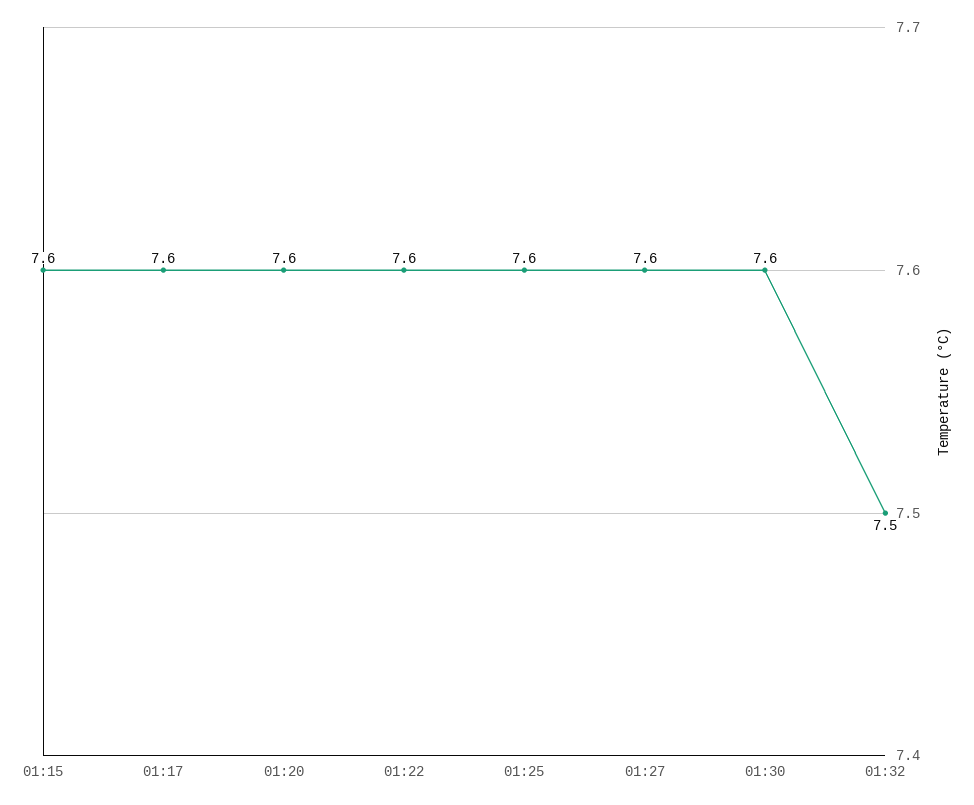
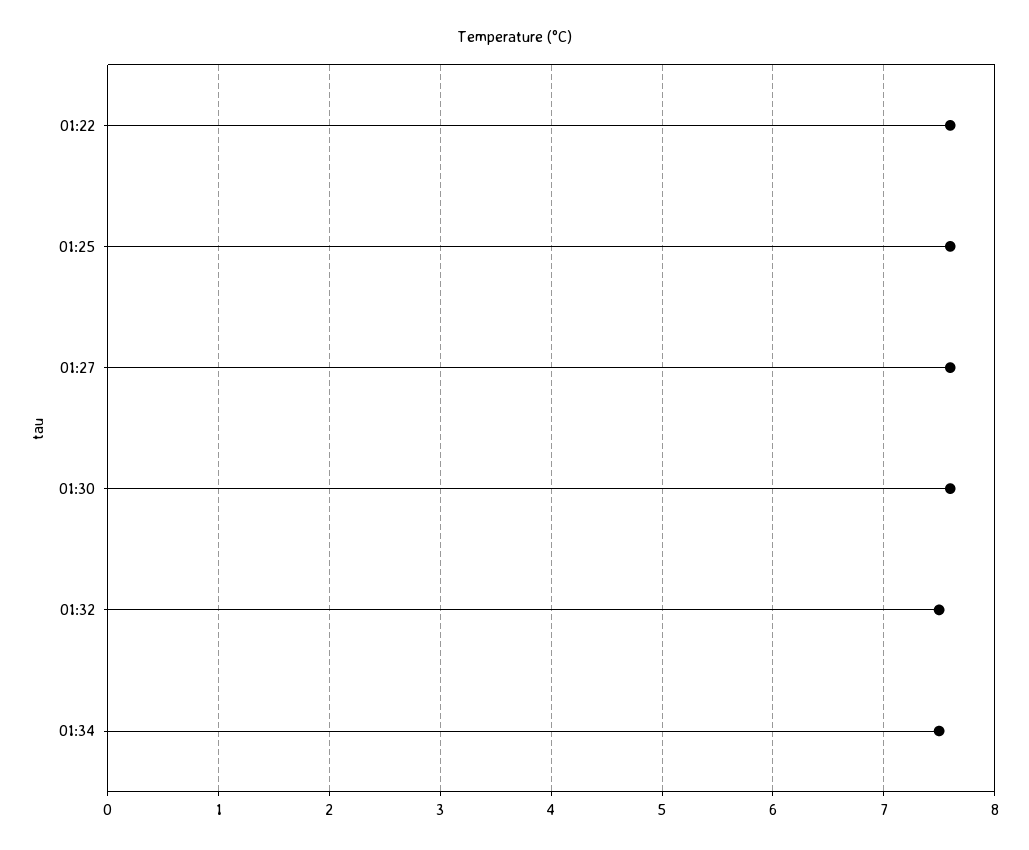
01:15: 7.6 -> none
01:17: 7.6 -> none
01:20: 7.6 -> none
01:34: none -> 7.5

